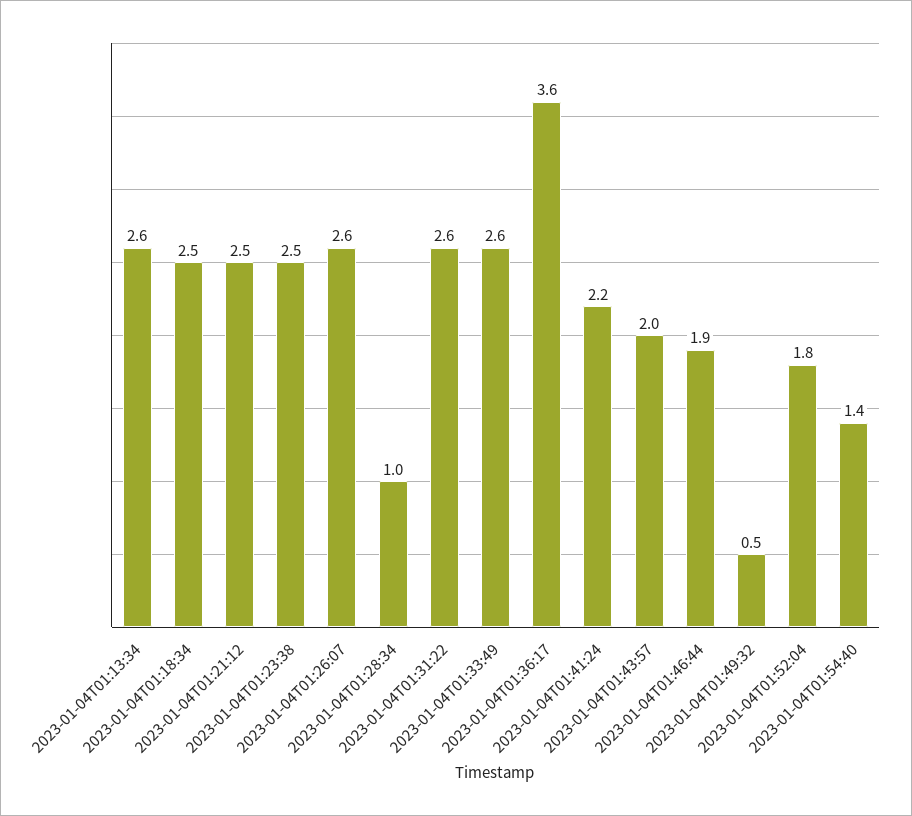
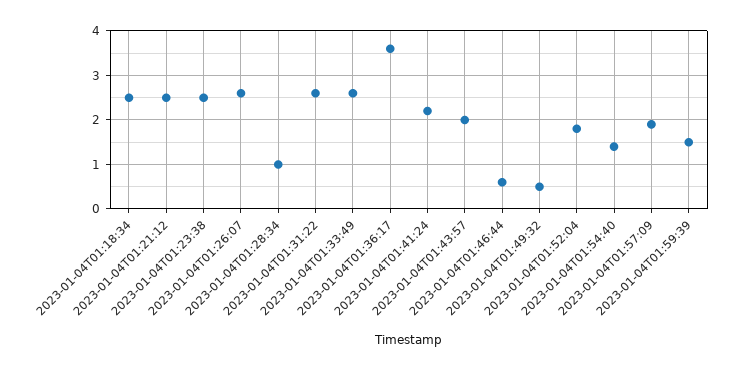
2023-01-04T01:13:34: 2.6 -> none
2023-01-04T01:46:44: 1.9 -> 0.5
2023-01-04T01:57:09: none -> 2
2023-01-04T01:59:39: none -> 1.5

